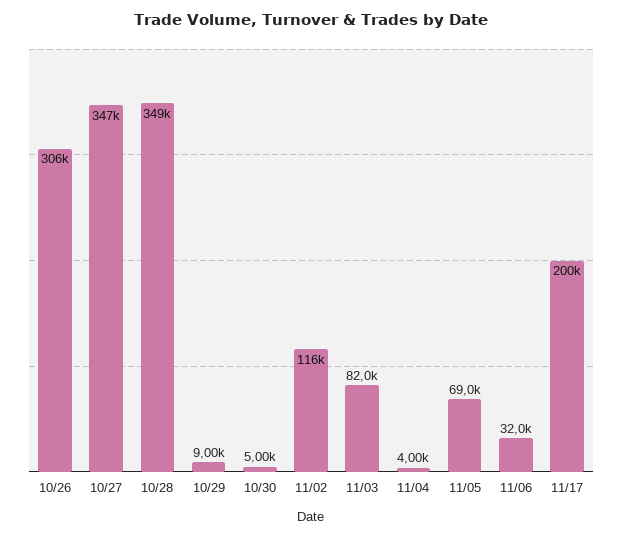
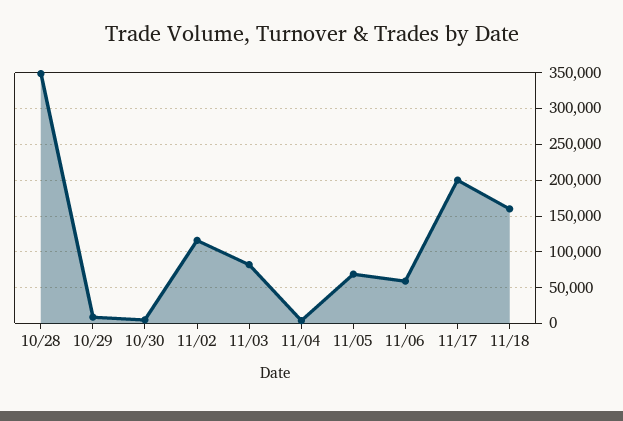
10/26: 306000 -> none
10/27: 347000 -> none
11/06: 32000 -> 60000
11/18: none -> 160000

